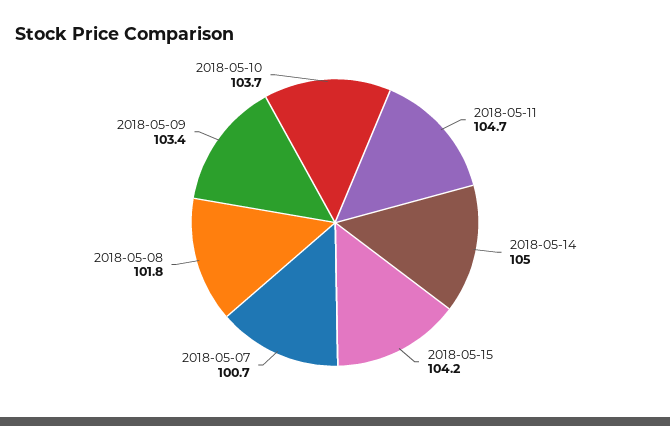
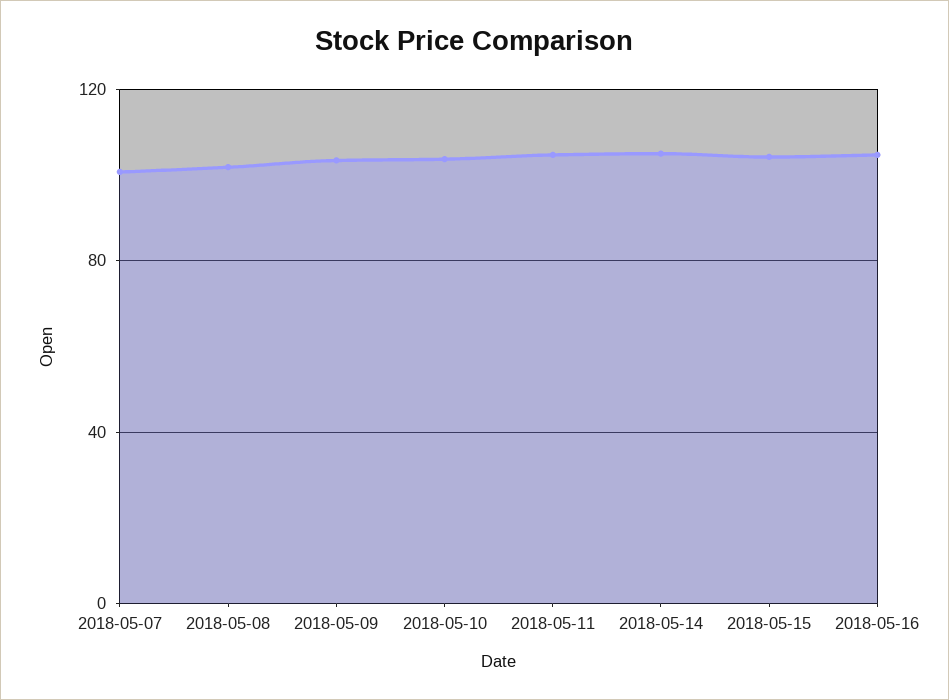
2018-05-16: none -> 105

